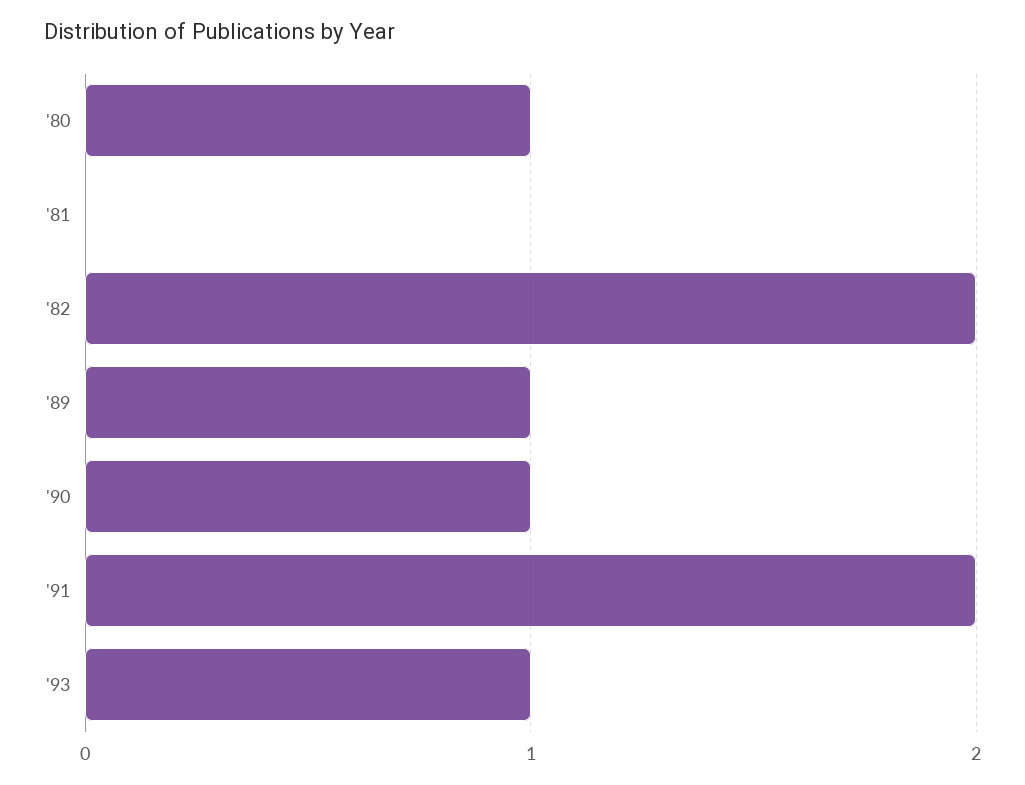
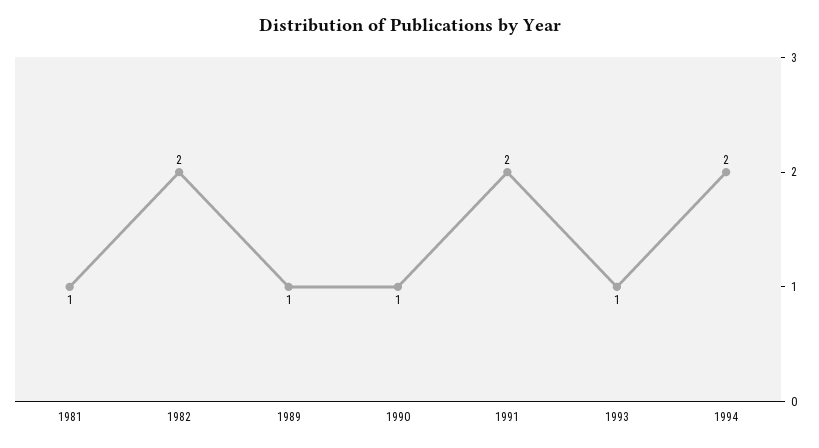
'80: 1 -> none
'81: 0 -> 1
1994: none -> 2

